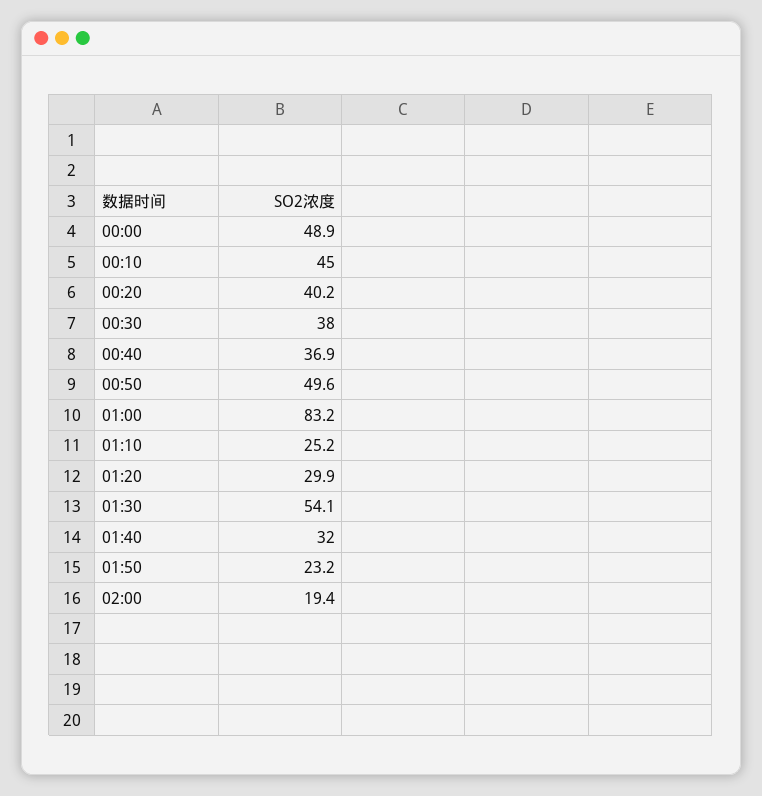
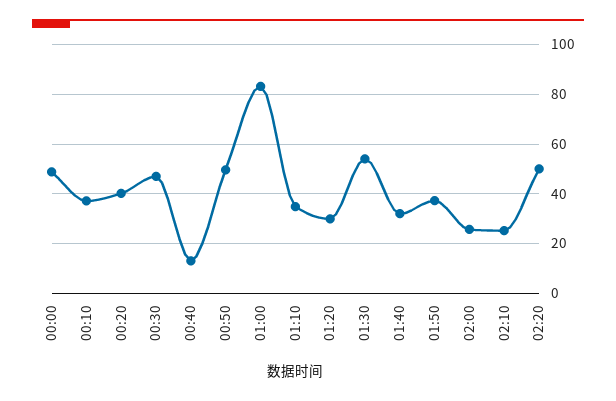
00:10: 45 -> 37.5
00:30: 38 -> 47.5
00:40: 36.9 -> 12.5
01:10: 25.2 -> 35
01:50: 23.2 -> 37.5
02:00: 19.4 -> 25
02:10: none -> 25
02:20: none -> 50

